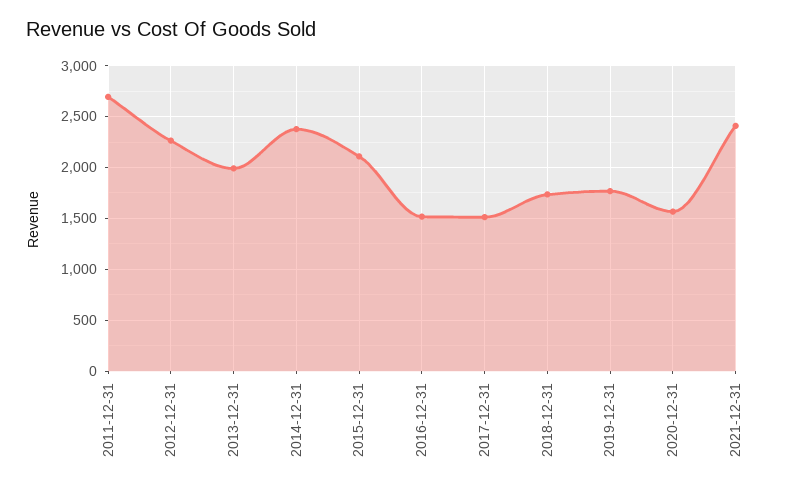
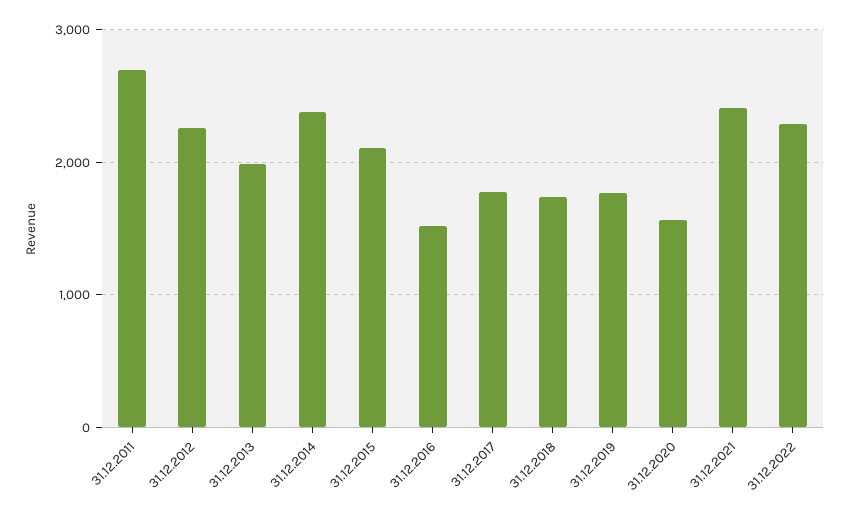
2017-12-31: 1500 -> 1800
31.12.2022: none -> 2300

